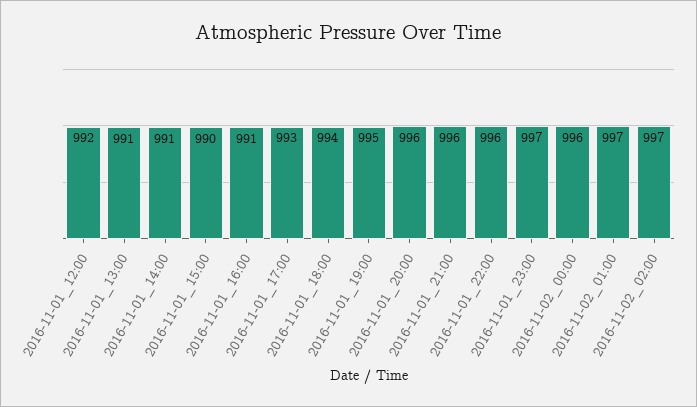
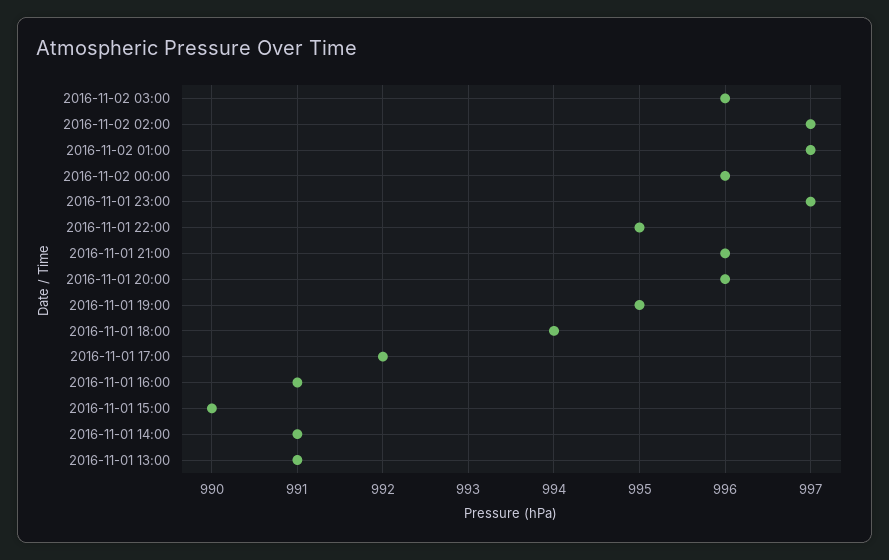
2016-11-01_12:00: 992 -> none
2016-11-01_17:00: 993 -> 992
2016-11-01_22:00: 996 -> 995
2016-11-02 03:00: none -> 996

